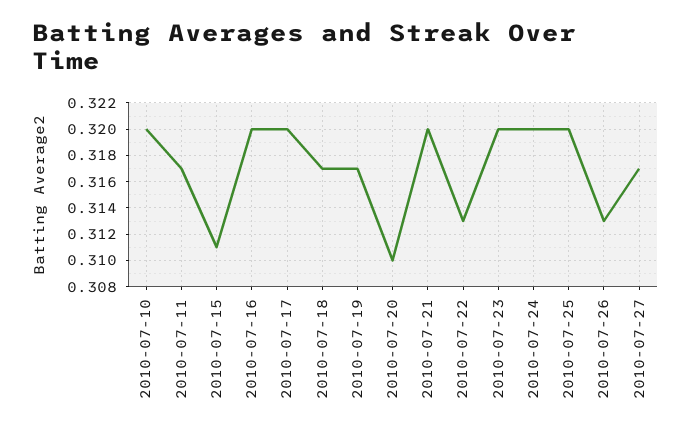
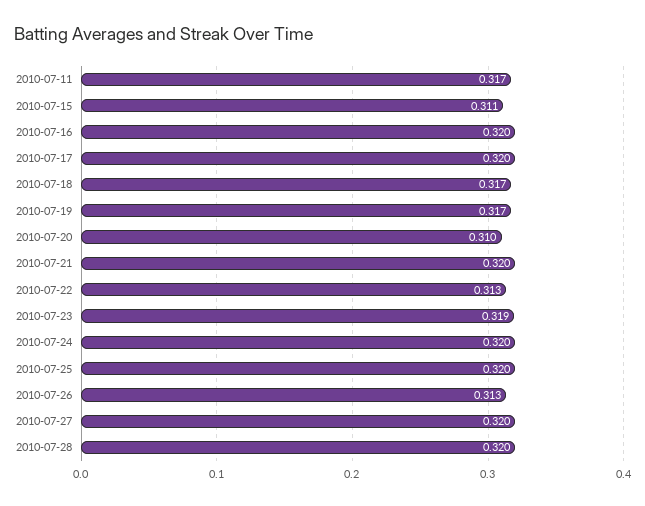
2010-07-10: 0.32 -> none
2010-07-23: 0.32 -> 0.319
2010-07-27: 0.317 -> 0.32
2010-07-28: none -> 0.32

